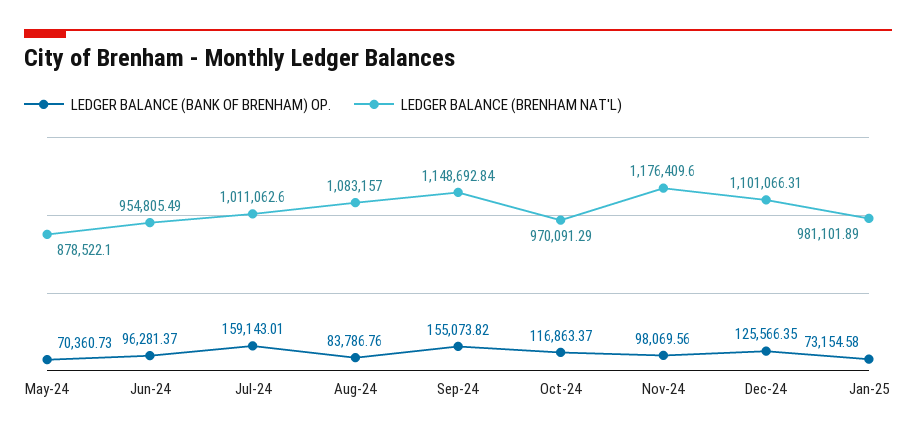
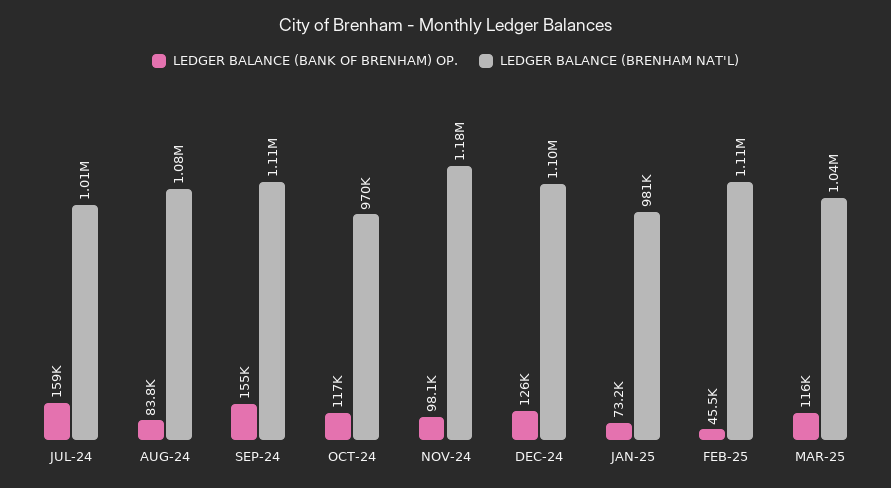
LEDGER BALANCE (BANK OF BRENHAM) OP., May-24: 70360.73 -> none
LEDGER BALANCE (BRENHAM NAT'L), May-24: 878522.1 -> none
LEDGER BALANCE (BANK OF BRENHAM) OP., Jun-24: 96281.37 -> none
LEDGER BALANCE (BRENHAM NAT'L), Jun-24: 954805.49 -> none
LEDGER BALANCE (BRENHAM NAT'L), Sep-24: 1148692.84 -> 1110000
LEDGER BALANCE (BANK OF BRENHAM) OP., FEB-25: none -> 45500
LEDGER BALANCE (BRENHAM NAT'L), FEB-25: none -> 1110000
LEDGER BALANCE (BANK OF BRENHAM) OP., MAR-25: none -> 116000
LEDGER BALANCE (BRENHAM NAT'L), MAR-25: none -> 1040000

